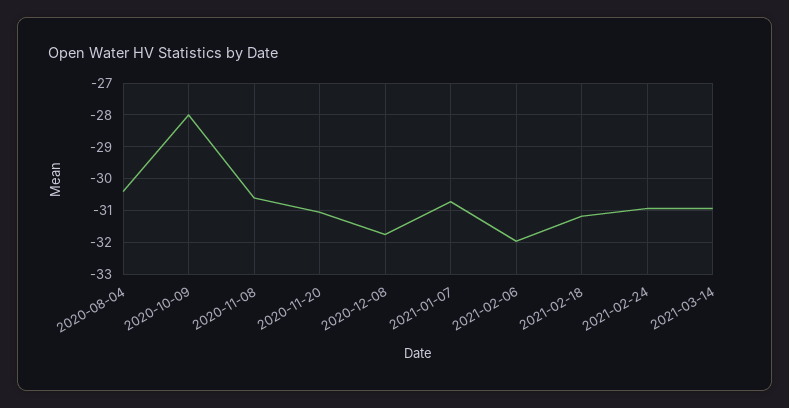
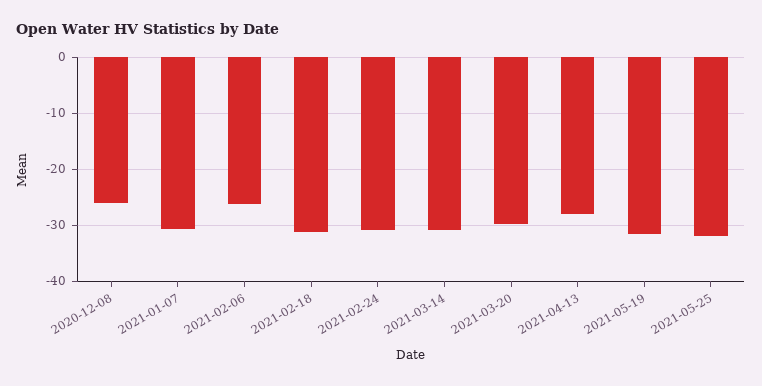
2020-08-04: -30.4 -> none
2020-10-09: -28 -> none
2020-11-08: -30.6 -> none
2020-11-20: -31 -> none
2020-12-08: -31.8 -> -26
2021-02-06: -32 -> -26
2021-03-20: none -> -30
2021-04-13: none -> -28
2021-05-19: none -> -32
2021-05-25: none -> -32

